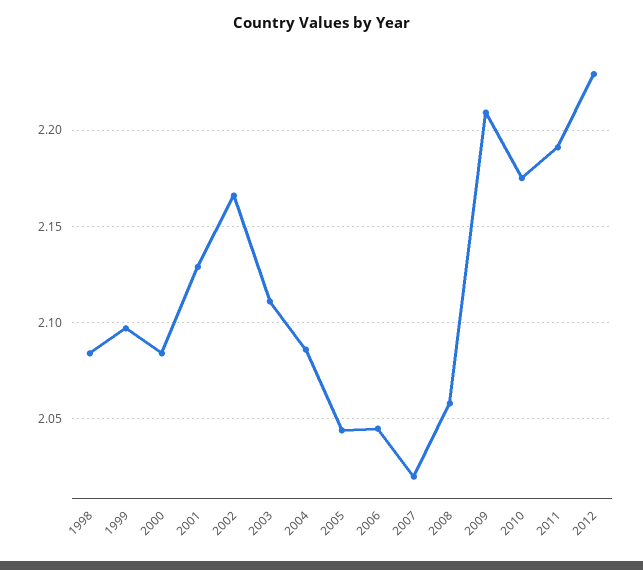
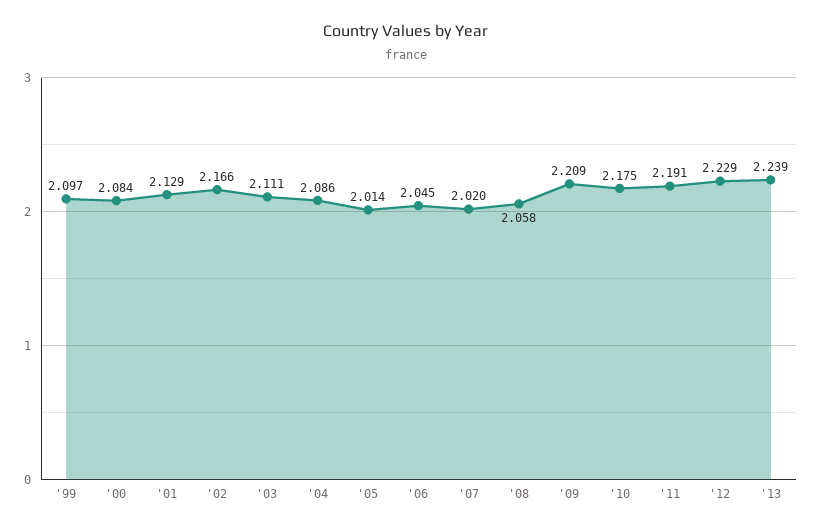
1998: 2.085 -> none
2005: 2.045 -> 2.014
'13: none -> 2.239

